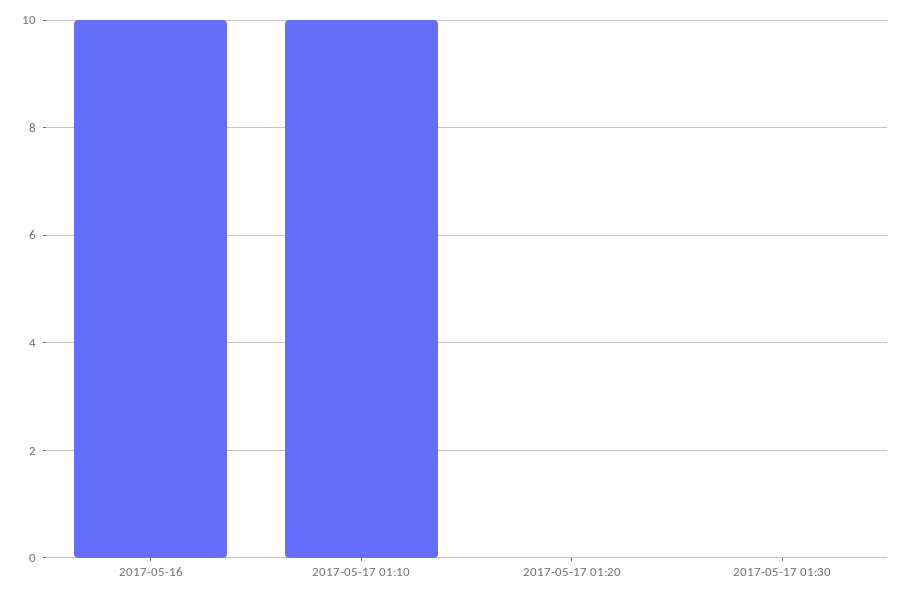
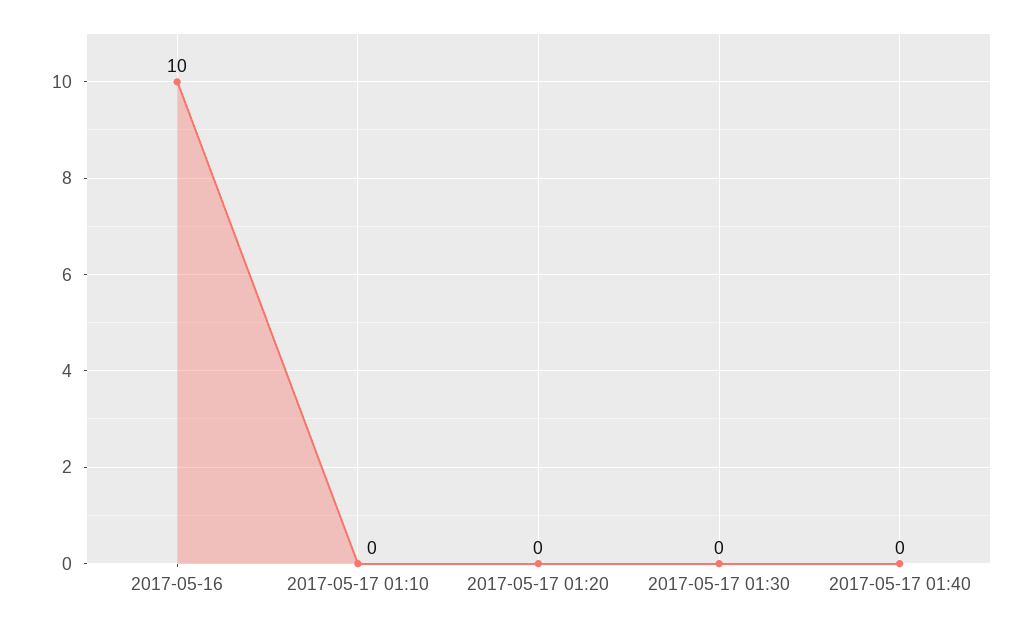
2017-05-17 01:10: 10 -> 0
2017-05-17 01:40: none -> 0

